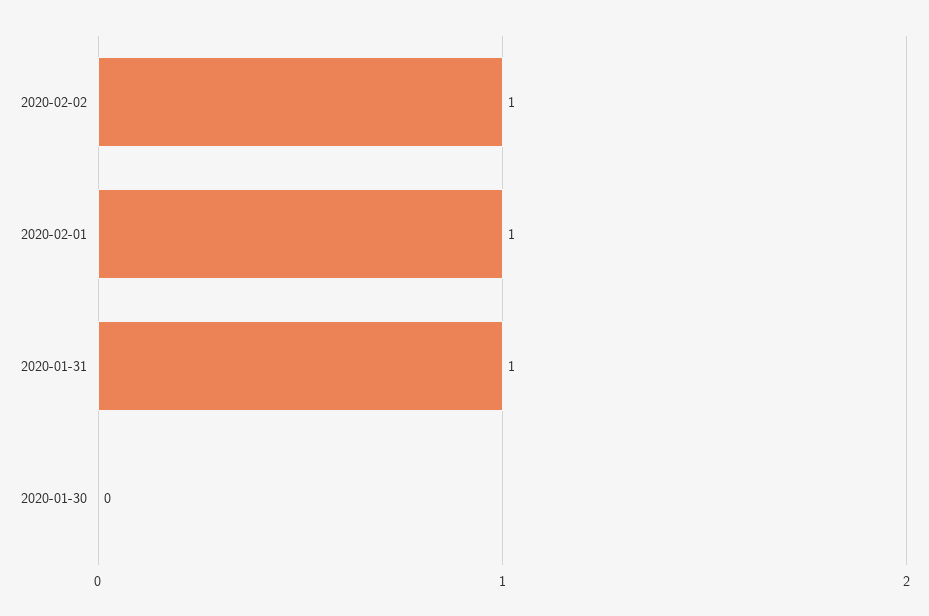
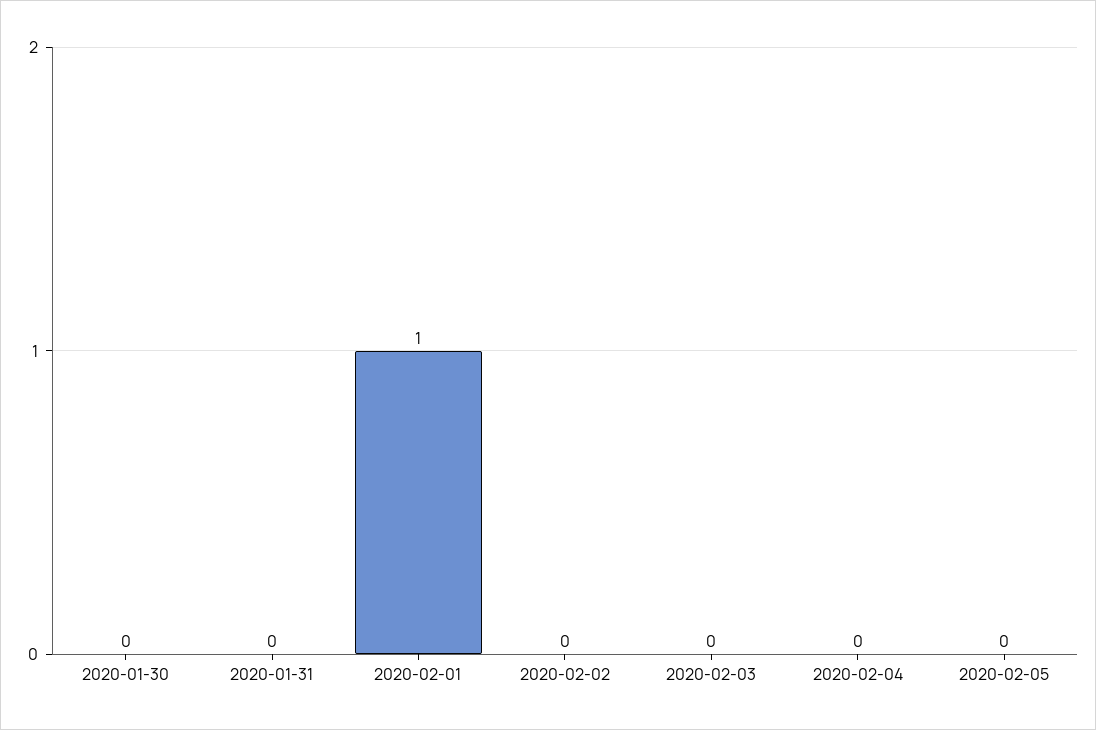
2020-02-02: 1 -> 0
2020-01-31: 1 -> 0
2020-02-03: none -> 0
2020-02-04: none -> 0
2020-02-05: none -> 0

